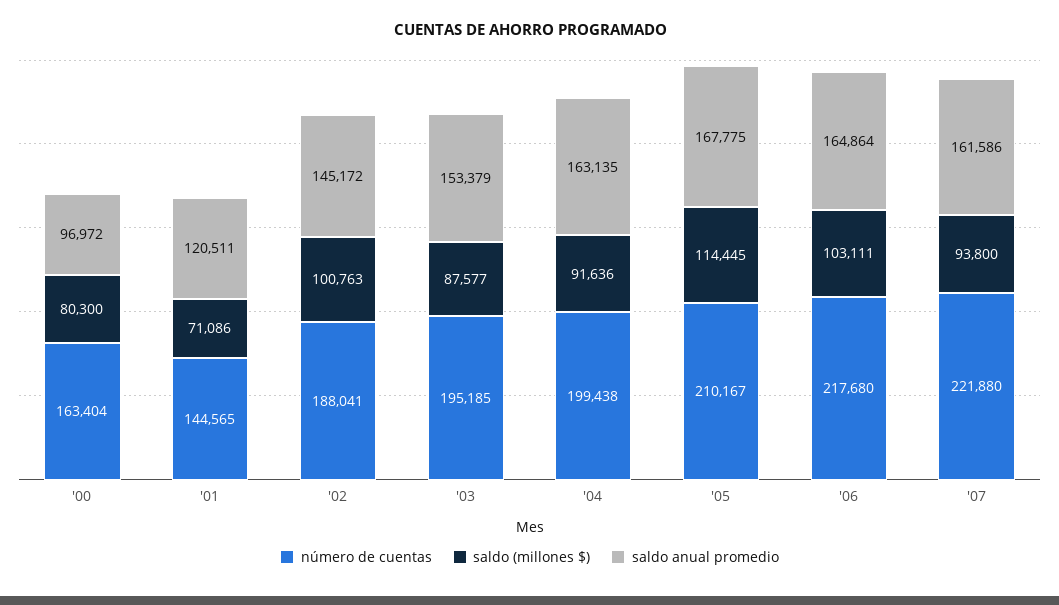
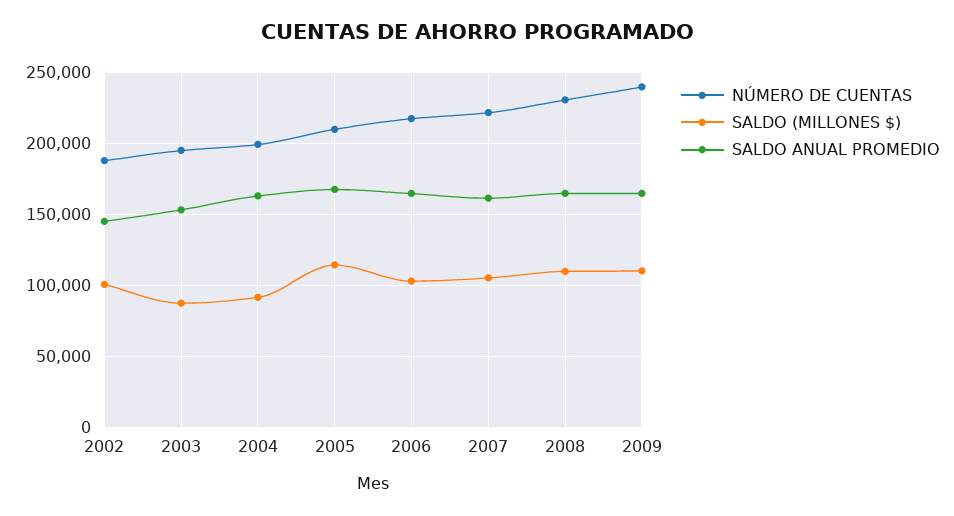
número de cuentas, '00: 163404 -> none
saldo (millones $), '00: 80300 -> none
saldo anual promedio, '00: 96972 -> none
número de cuentas, '01: 144565 -> none
saldo (millones $), '01: 71086 -> none
saldo anual promedio, '01: 120511 -> none
saldo (millones $), '07: 93800 -> 105000
número de cuentas, 2008: none -> 230000
saldo (millones $), 2008: none -> 110000
saldo anual promedio, 2008: none -> 165000
número de cuentas, 2009: none -> 240000
saldo (millones $), 2009: none -> 110000
saldo anual promedio, 2009: none -> 165000

